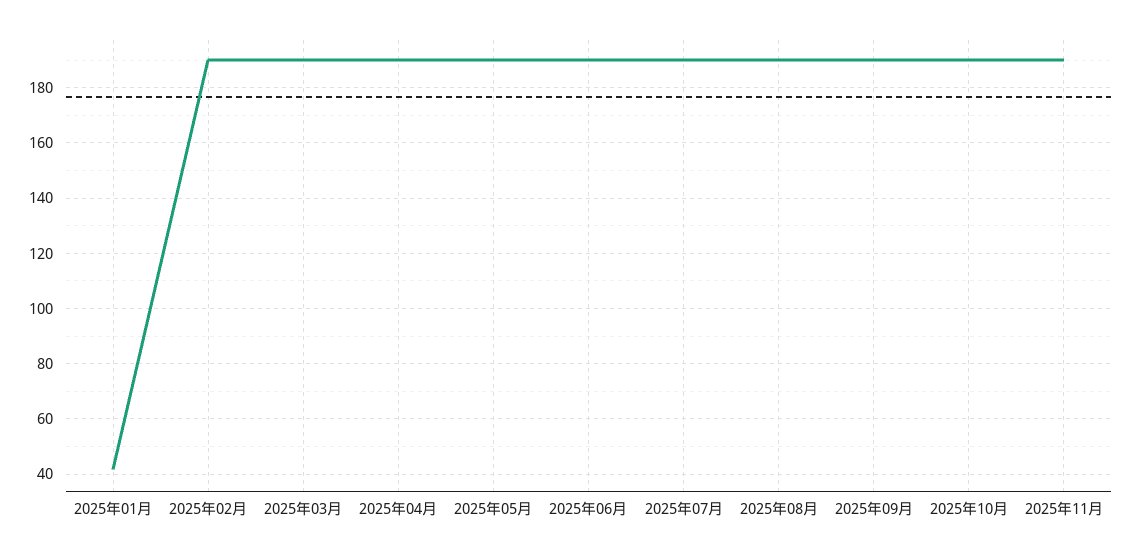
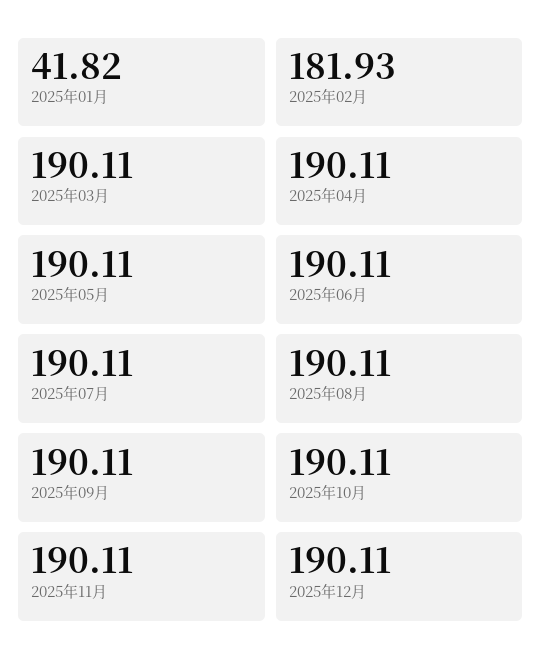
2025年02月: 190 -> 181.93
2025年12月: none -> 190.11

